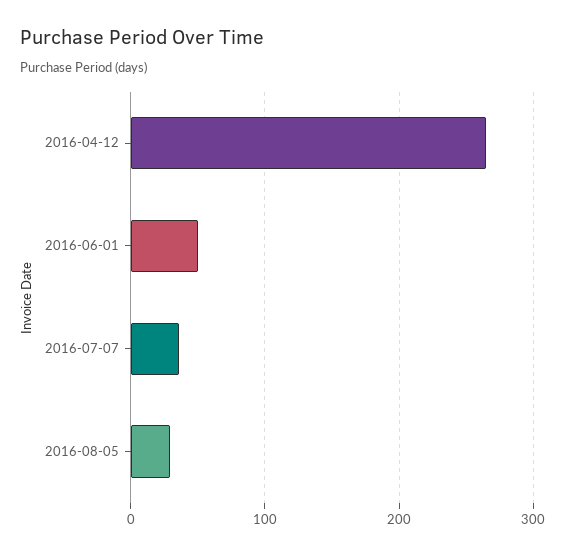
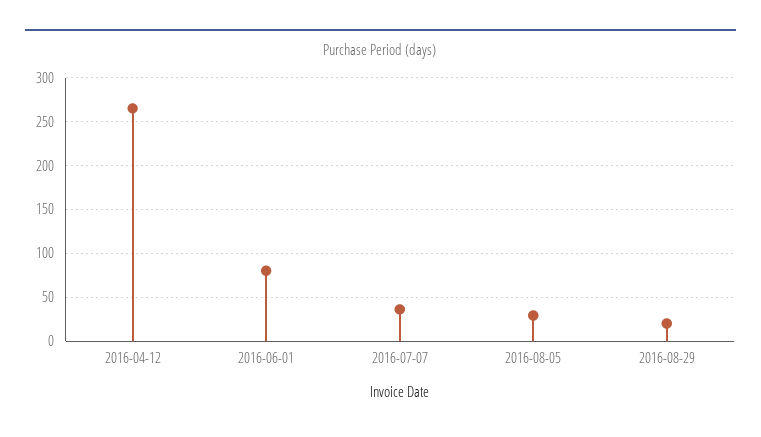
2016-06-01: 50 -> 80
2016-08-29: none -> 20

